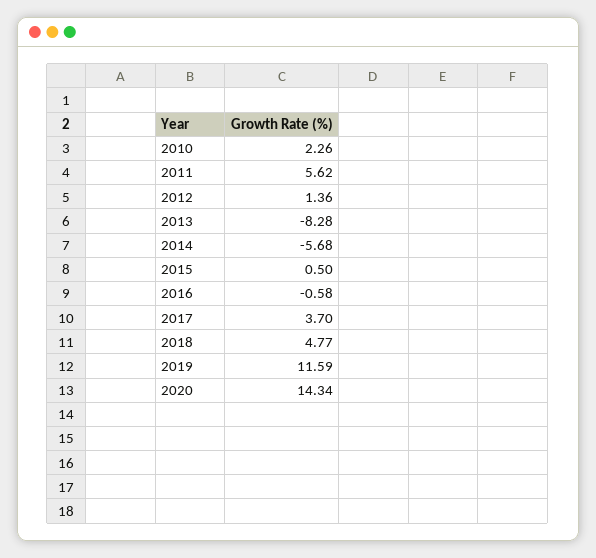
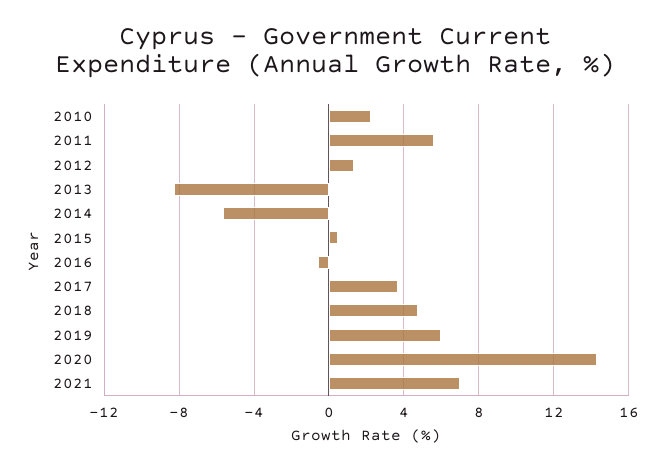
2019: 11.59 -> 6
2021: none -> 7

